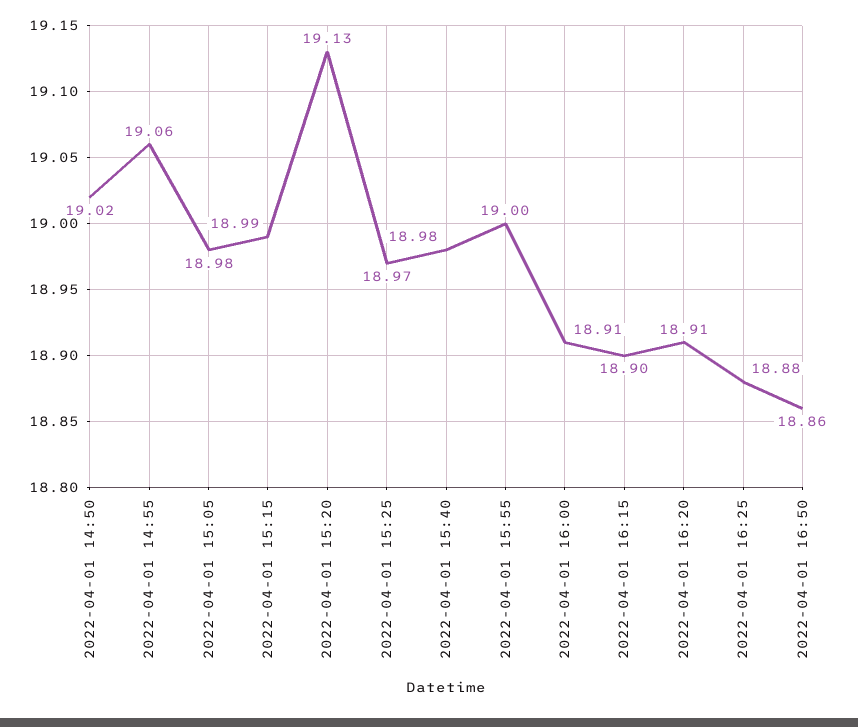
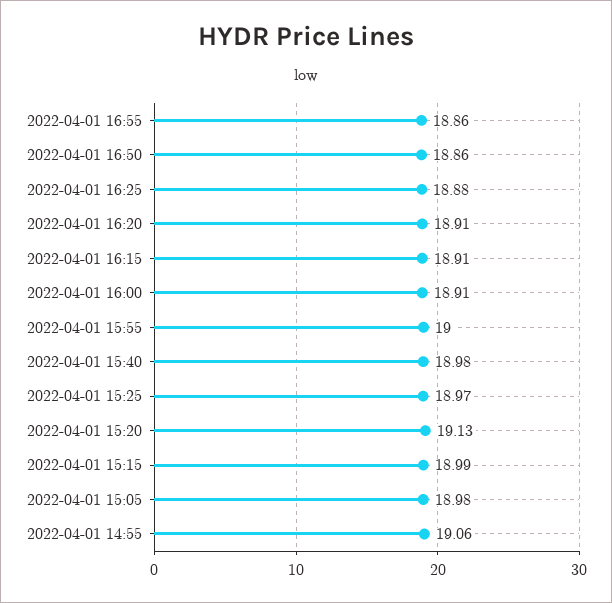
2022-04-01 14:50: 19.02 -> none
2022-04-01 16:15: 18.9 -> 18.91
2022-04-01 16:55: none -> 18.86

